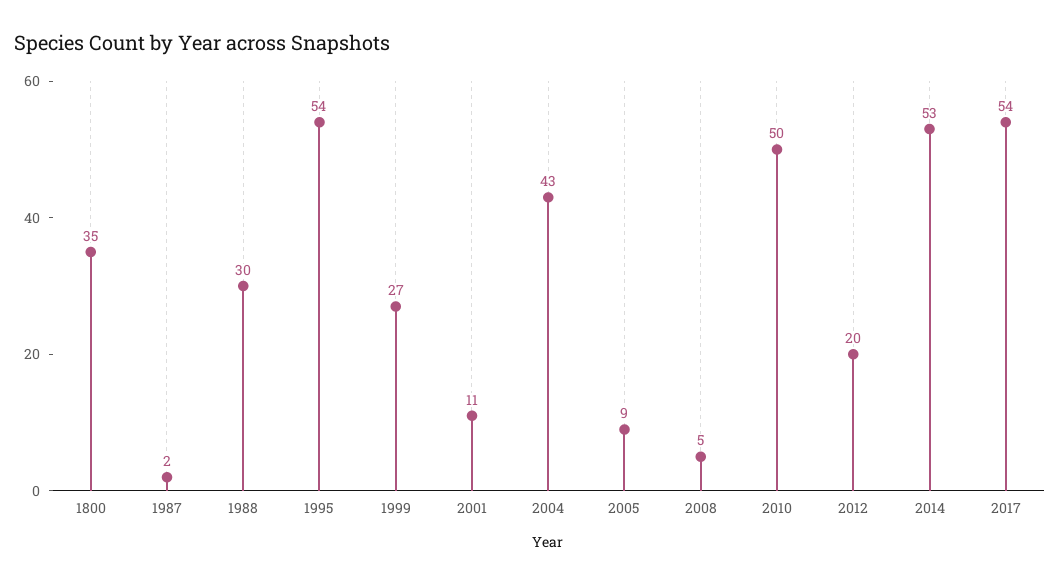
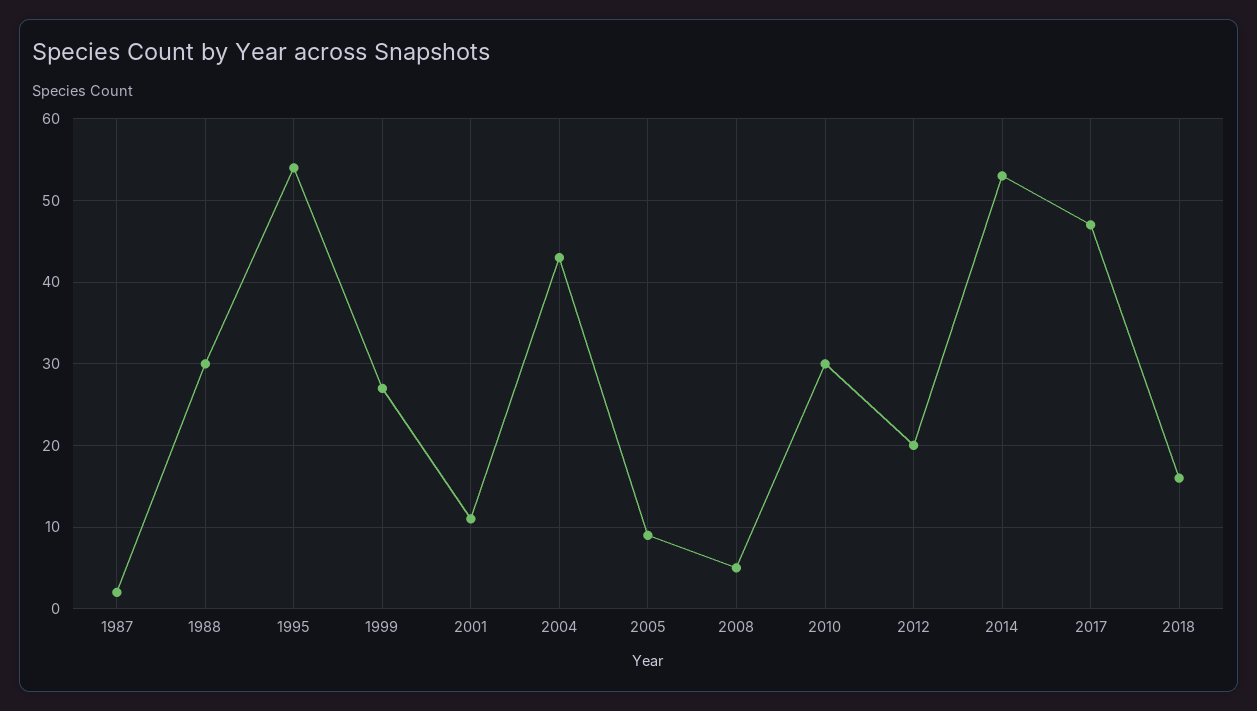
1800: 35 -> none
2010: 50 -> 30
2017: 54 -> 47
2018: none -> 16

